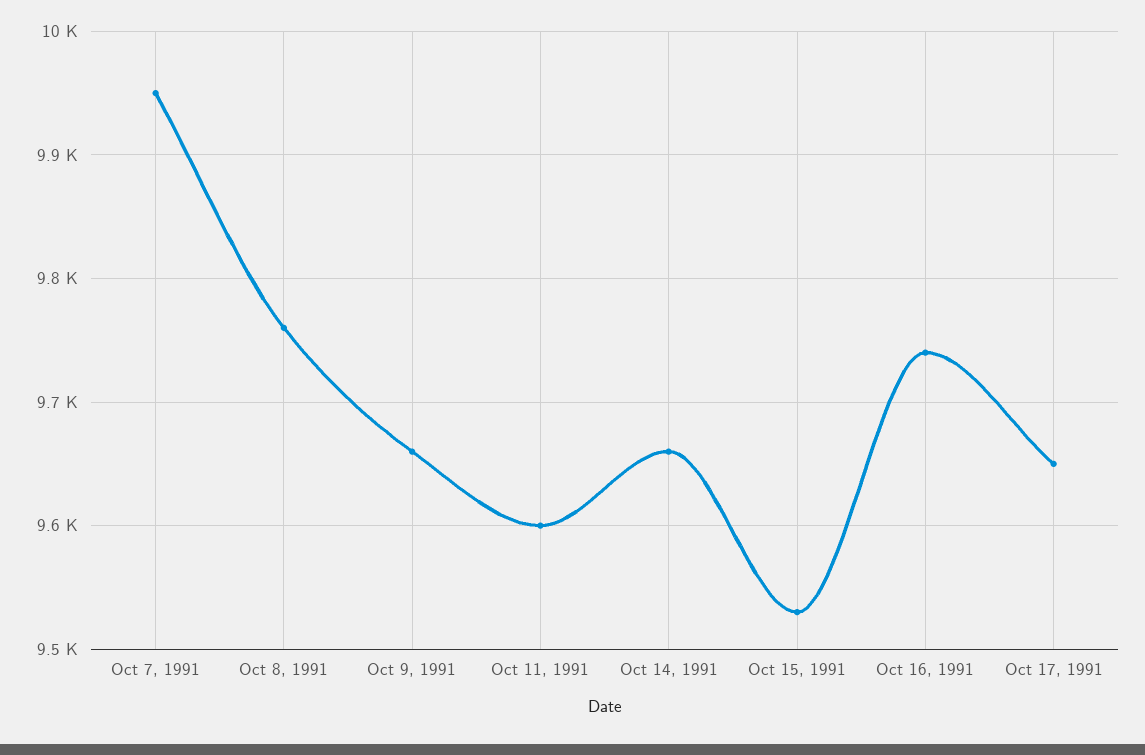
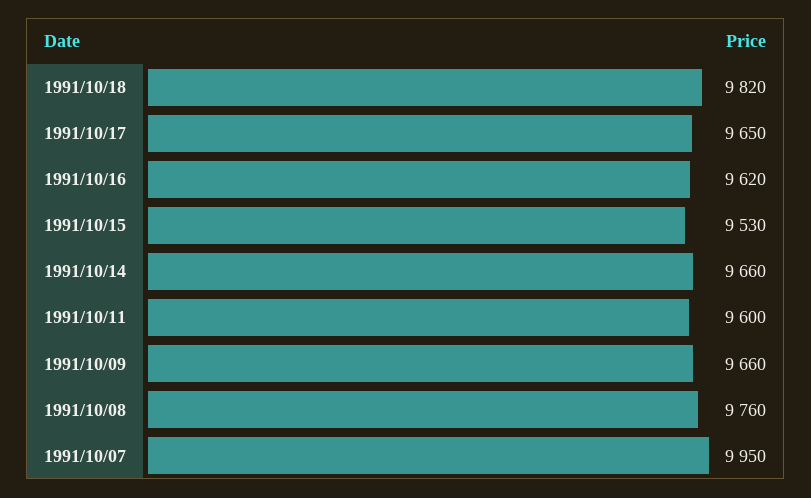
Oct 16, 1991: 9740 -> 9620
1991/10/18: none -> 9820

